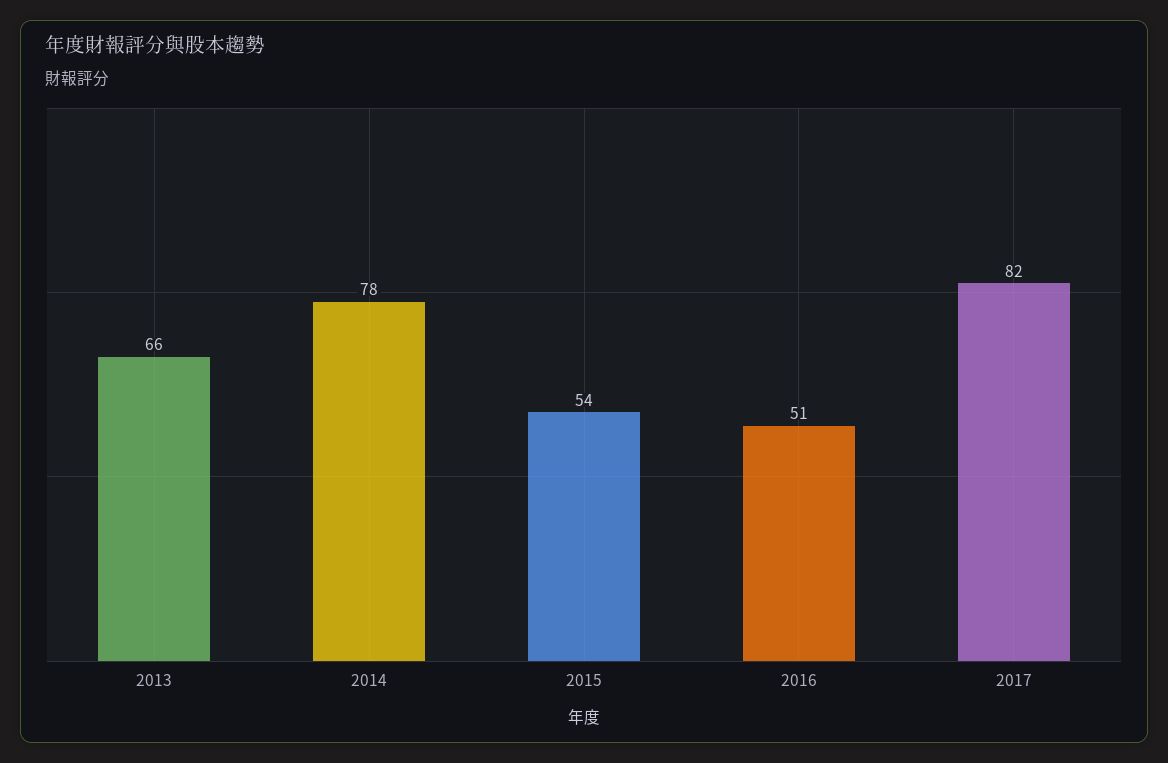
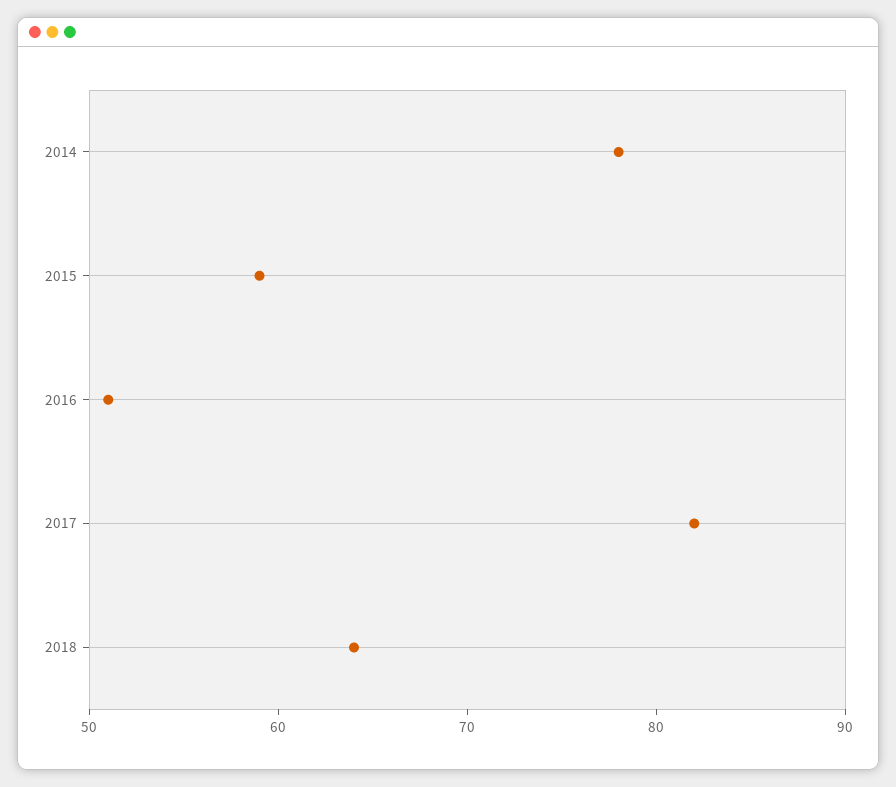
2013: 66 -> none
2015: 54 -> 59
2018: none -> 64

